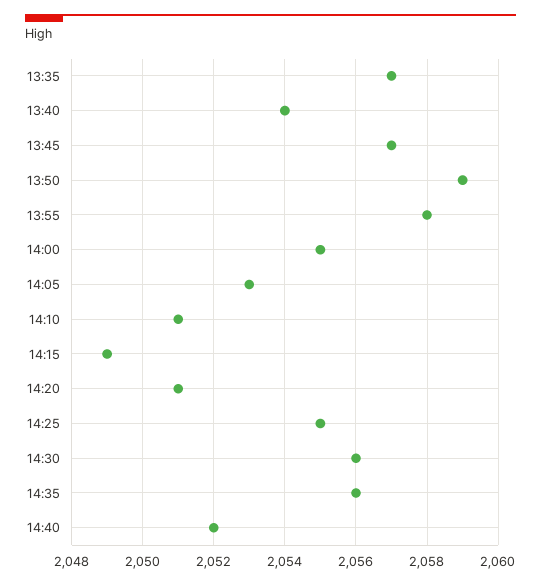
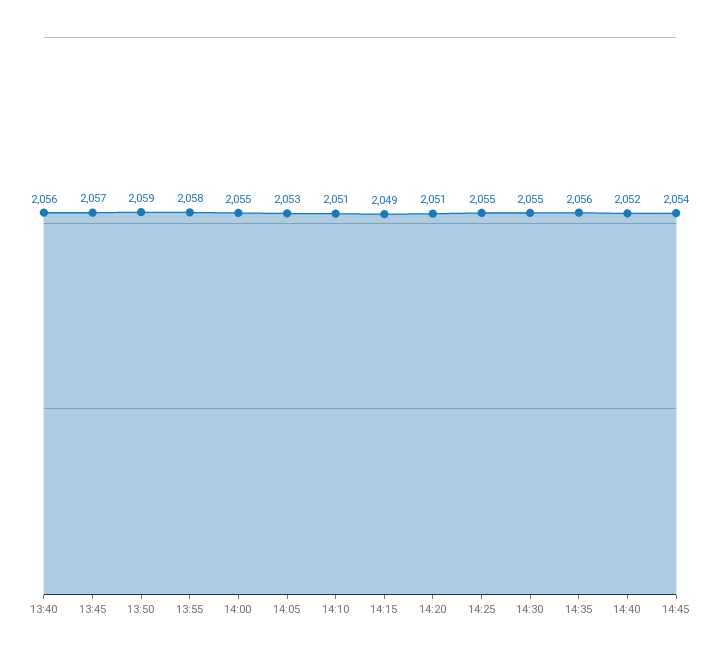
13:35: 2057 -> none
13:40: 2054 -> 2056
14:30: 2056 -> 2055
14:45: none -> 2054

